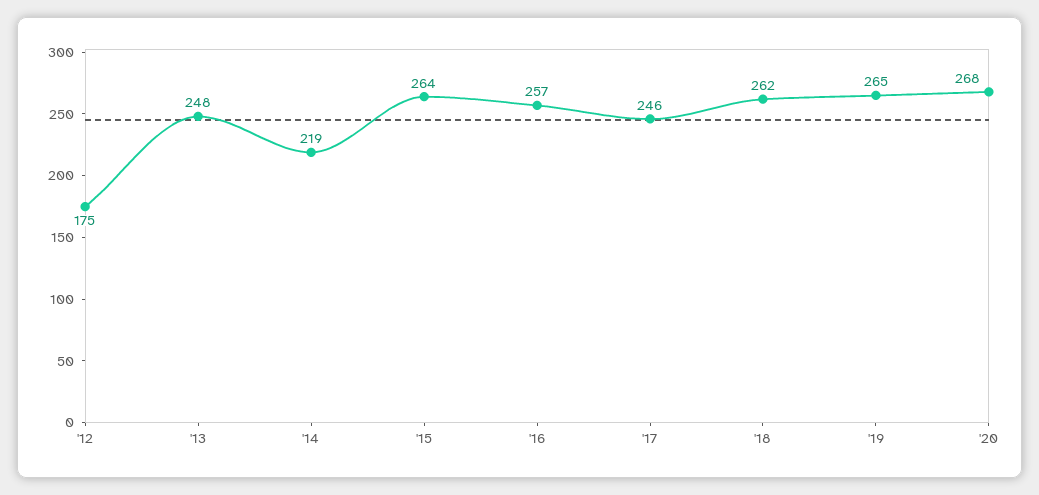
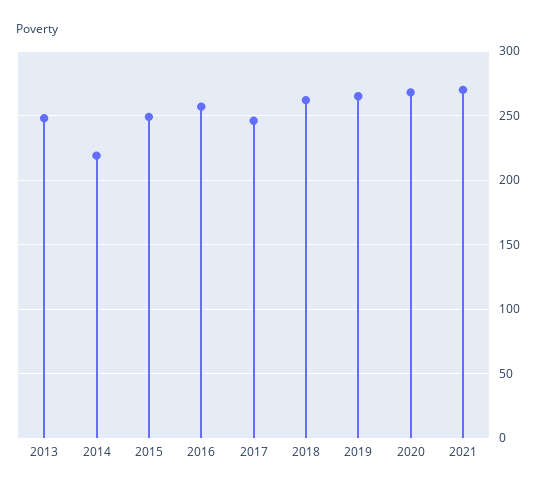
'12: 175 -> none
'15: 264 -> 250
2021: none -> 270

